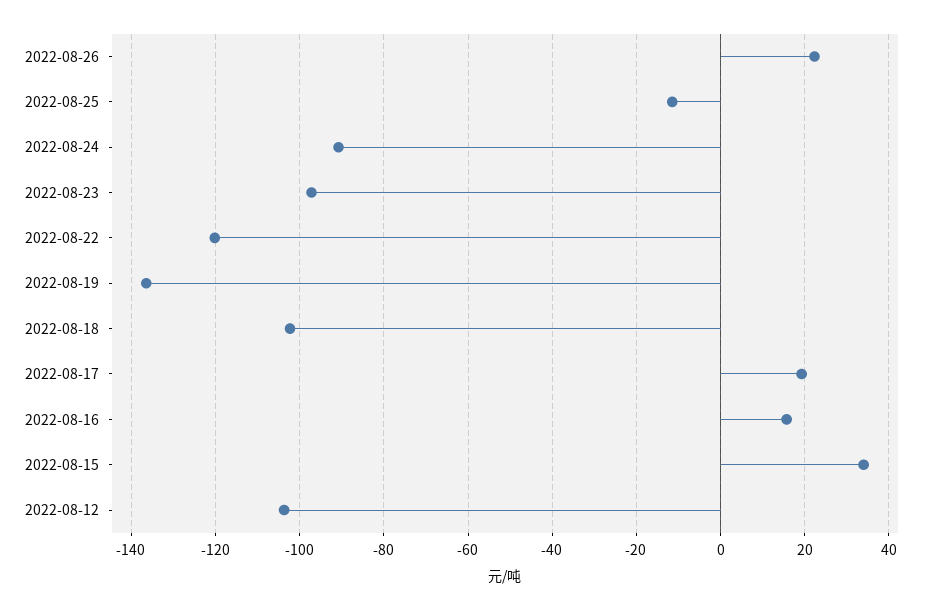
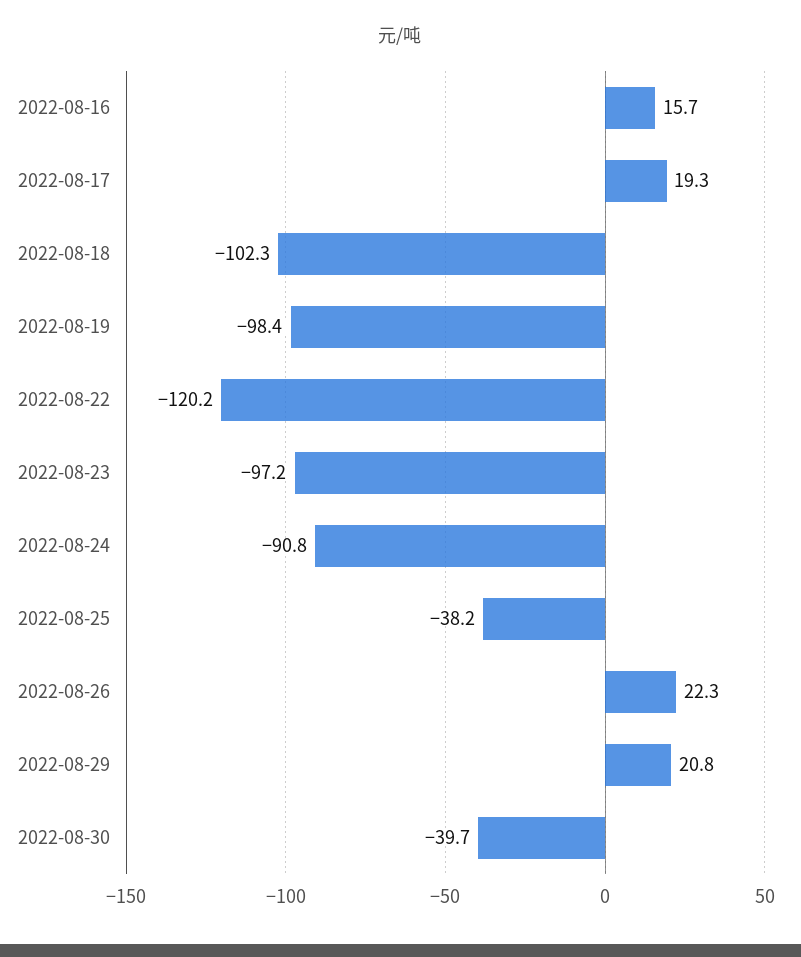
2022-08-25: -12 -> -38.2
2022-08-19: -136 -> -98.4
2022-08-15: 34 -> none
2022-08-12: -104 -> none
2022-08-29: none -> 20.8
2022-08-30: none -> -39.7

